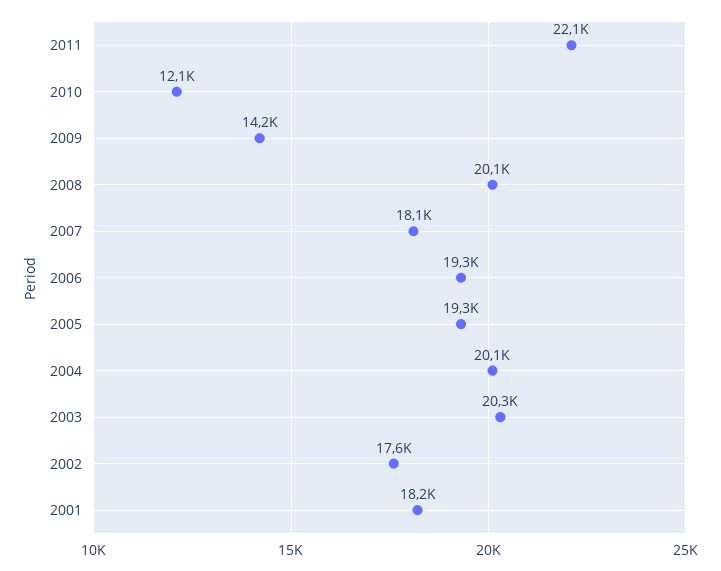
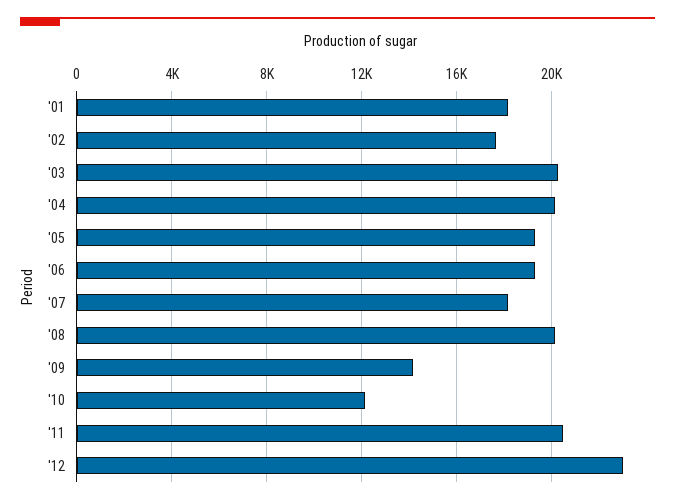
2011: 22100 -> 20500
'12: none -> 23000

